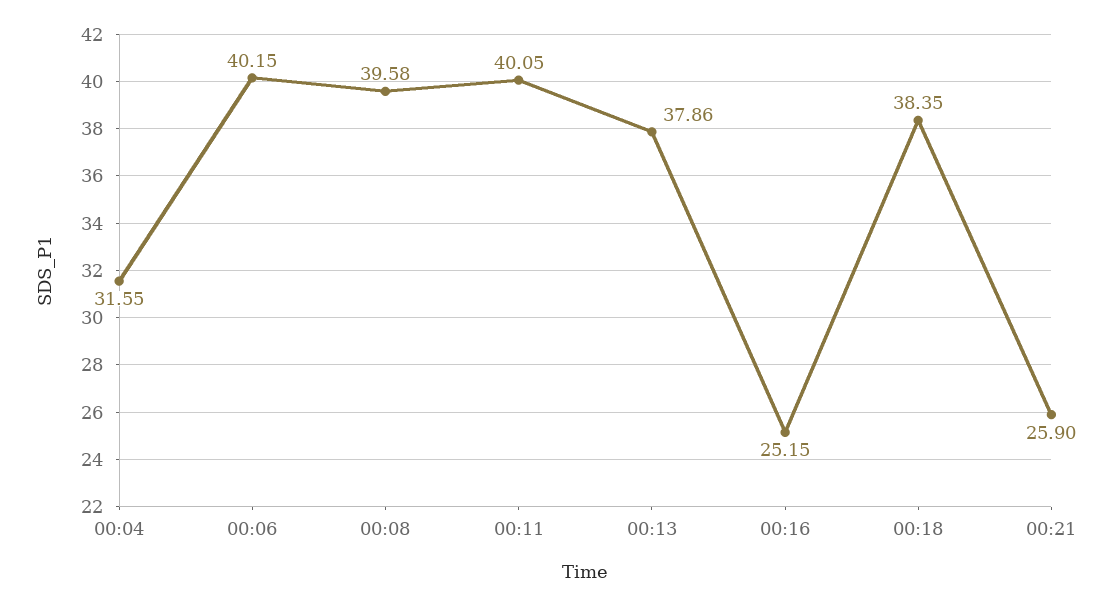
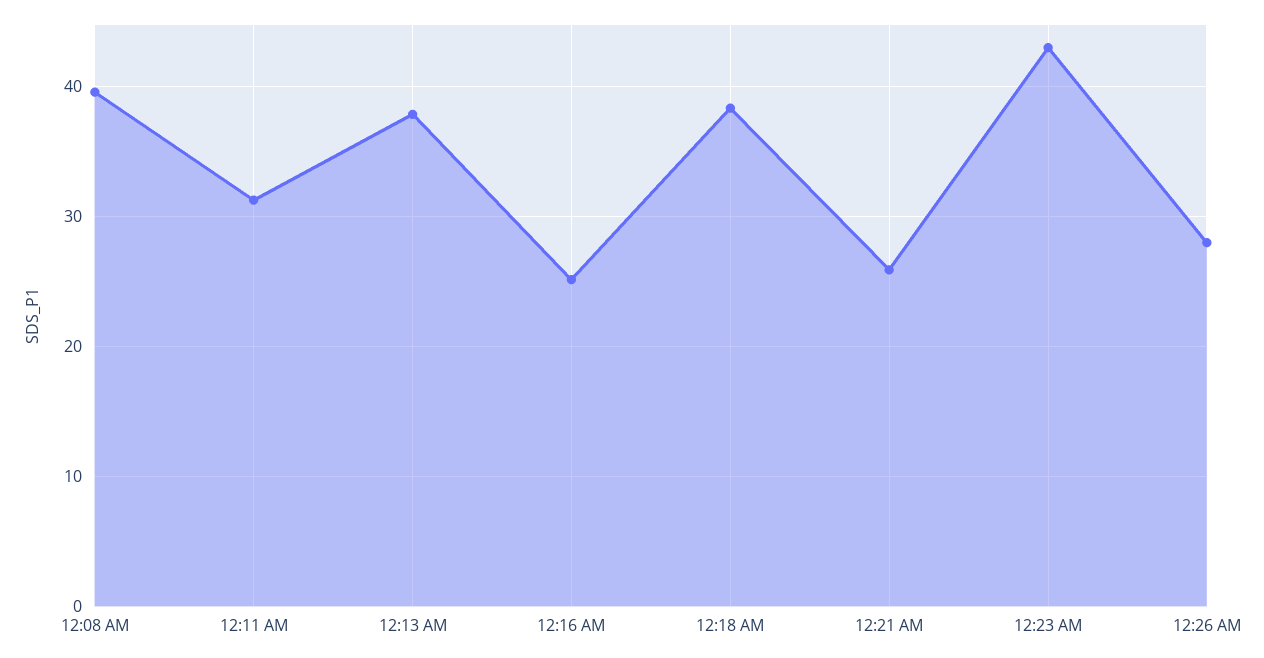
00:04: 31.55 -> none
00:06: 40.15 -> none
00:11: 40.05 -> 31
12:23 AM: none -> 43
12:26 AM: none -> 28

